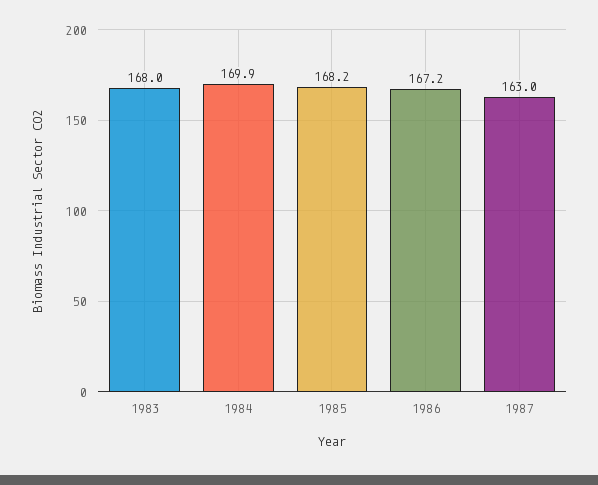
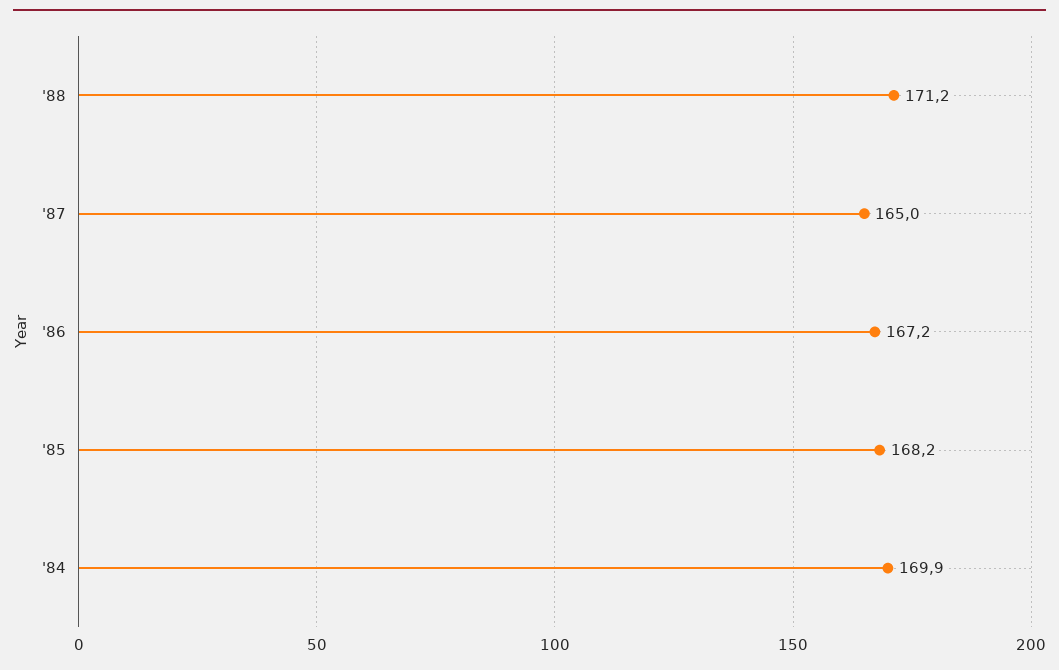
1983: 168 -> none
1987: 163 -> 165
'88: none -> 171.2

